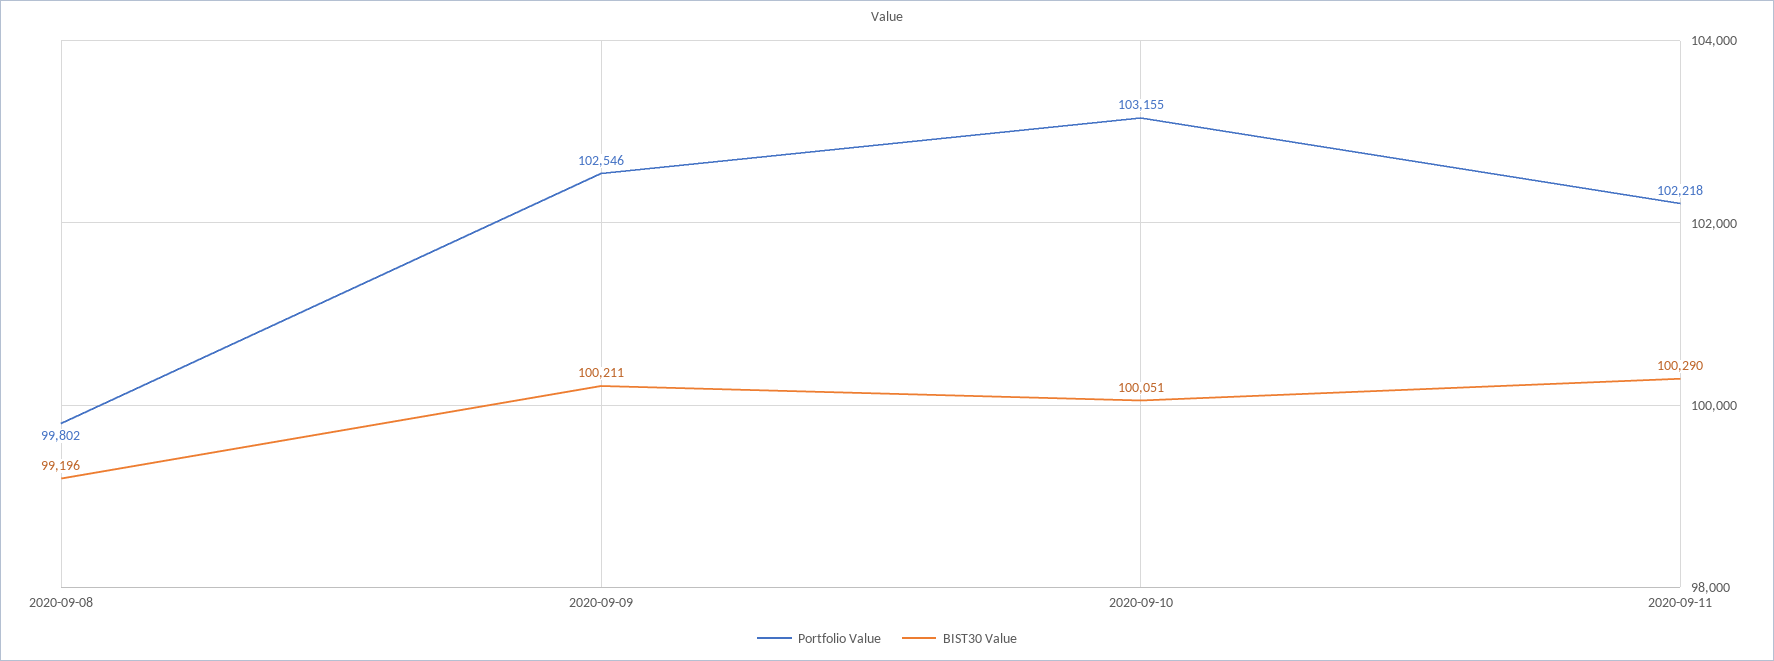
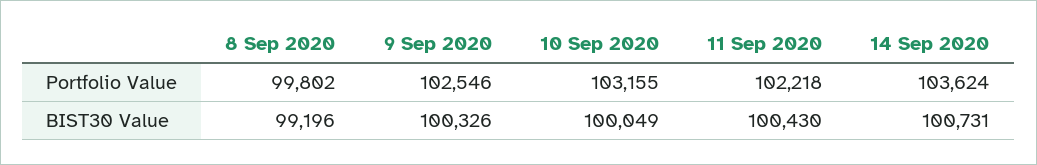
BIST30 Value, 2020-09-09: 100211 -> 100326
BIST30 Value, 2020-09-10: 100051 -> 100049
BIST30 Value, 2020-09-11: 100290 -> 100430
Portfolio Value, 14 Sep 2020: none -> 103624
BIST30 Value, 14 Sep 2020: none -> 100731

